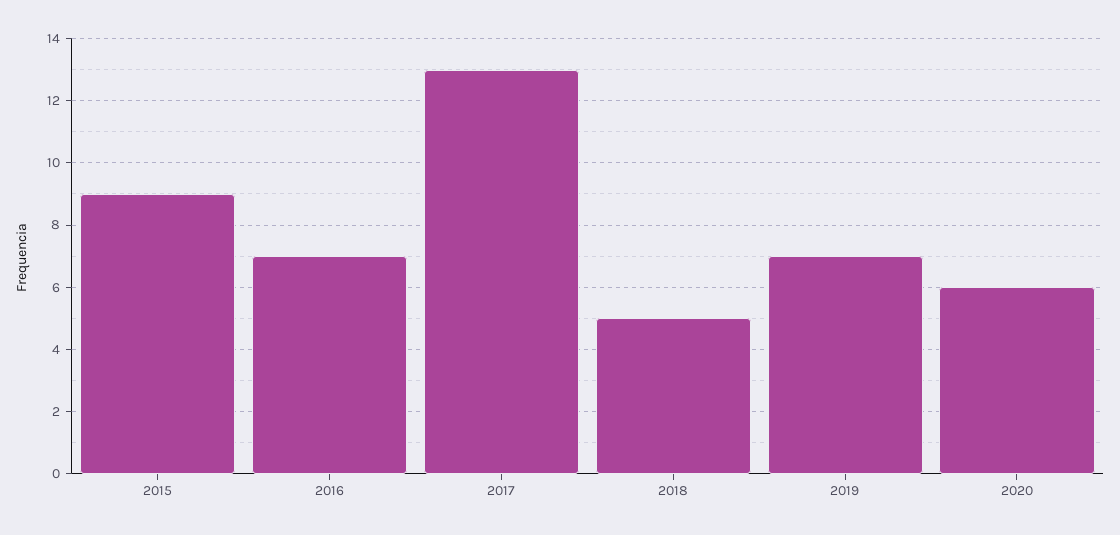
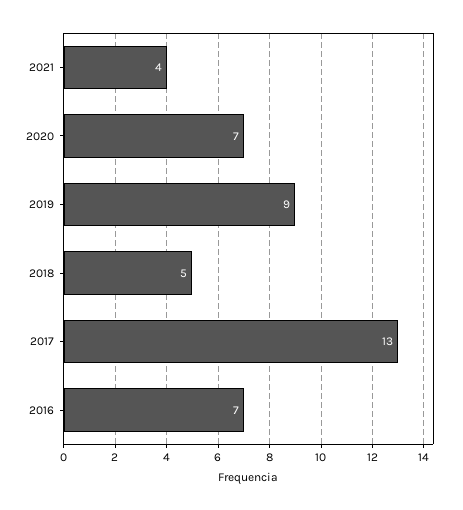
2015: 9 -> none
2019: 7 -> 9
2020: 6 -> 7
2021: none -> 4

